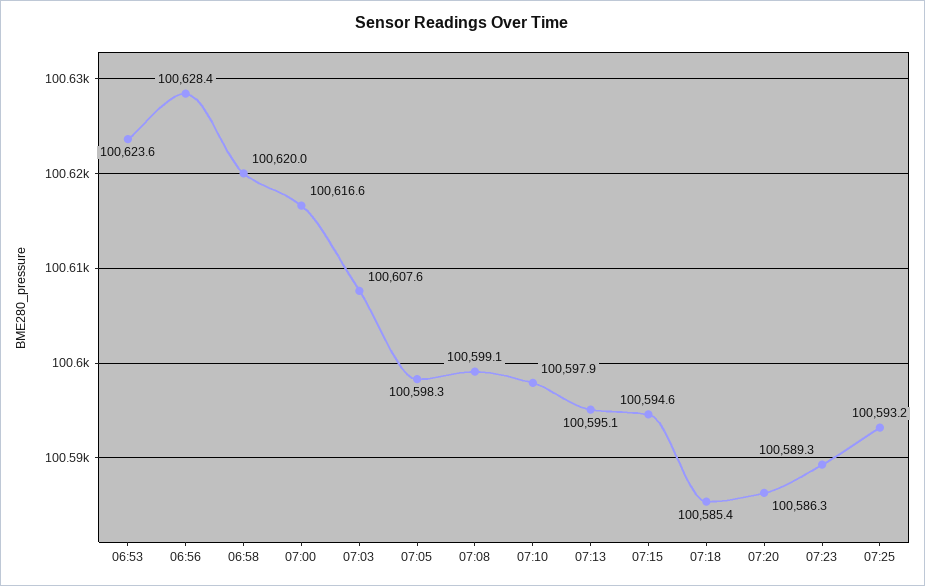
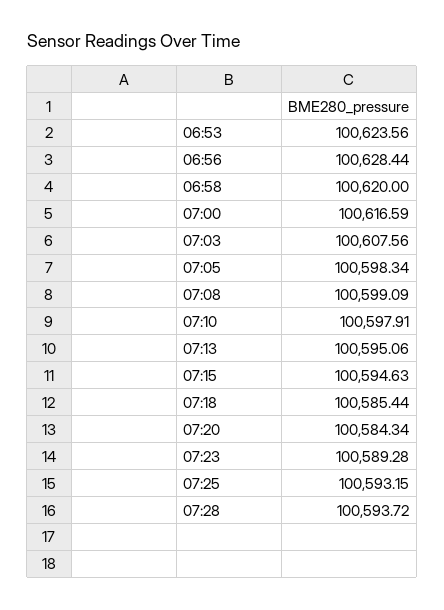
07:20: 100586.3 -> 100584.34
07:28: none -> 100593.72

